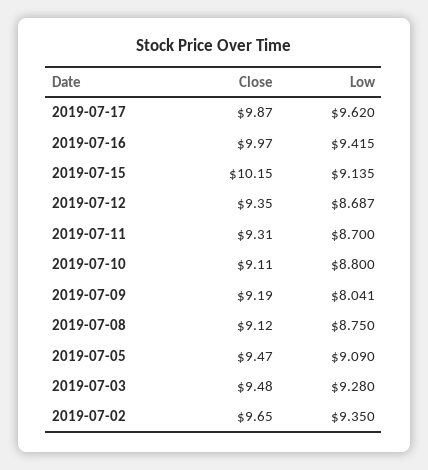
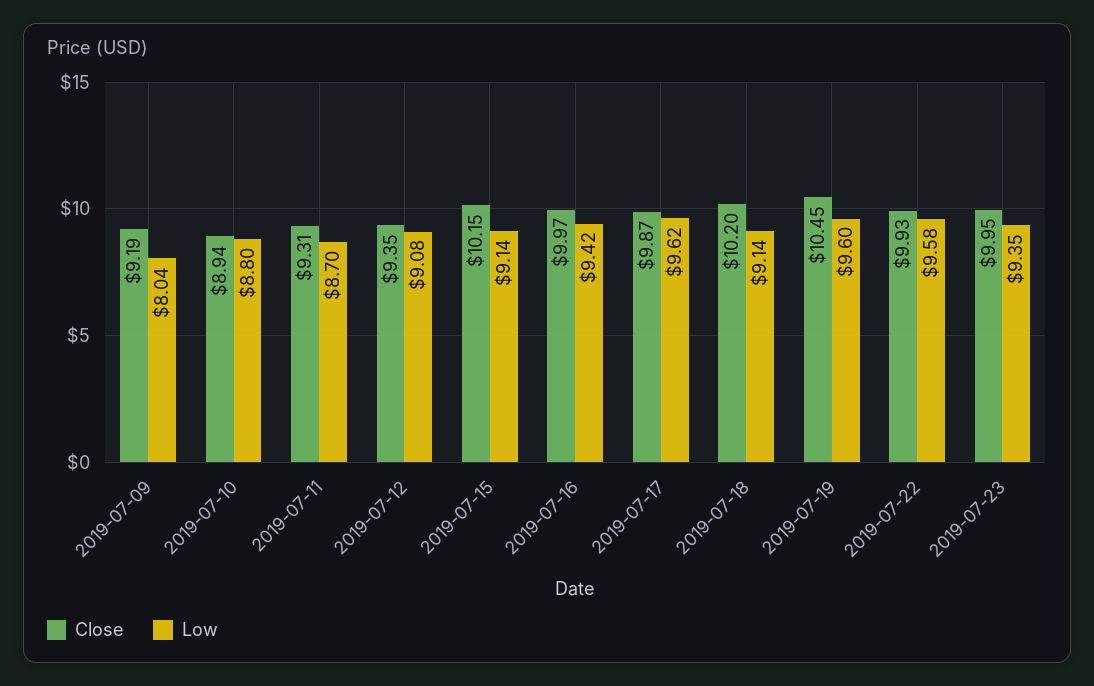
Low, 2019-07-12: 8.687 -> 9.08
Close, 2019-07-10: 9.11 -> 8.94
Close, 2019-07-08: 9.12 -> none
Low, 2019-07-08: 8.75 -> none
Close, 2019-07-05: 9.47 -> none
Low, 2019-07-05: 9.09 -> none
Close, 2019-07-03: 9.48 -> none
Low, 2019-07-03: 9.28 -> none
Close, 2019-07-02: 9.65 -> none
Low, 2019-07-02: 9.35 -> none
Close, 2019-07-18: none -> 10.2
Low, 2019-07-18: none -> 9.14
Close, 2019-07-19: none -> 10.45
Low, 2019-07-19: none -> 9.6
Close, 2019-07-22: none -> 9.93
Low, 2019-07-22: none -> 9.58
Close, 2019-07-23: none -> 9.95
Low, 2019-07-23: none -> 9.35

